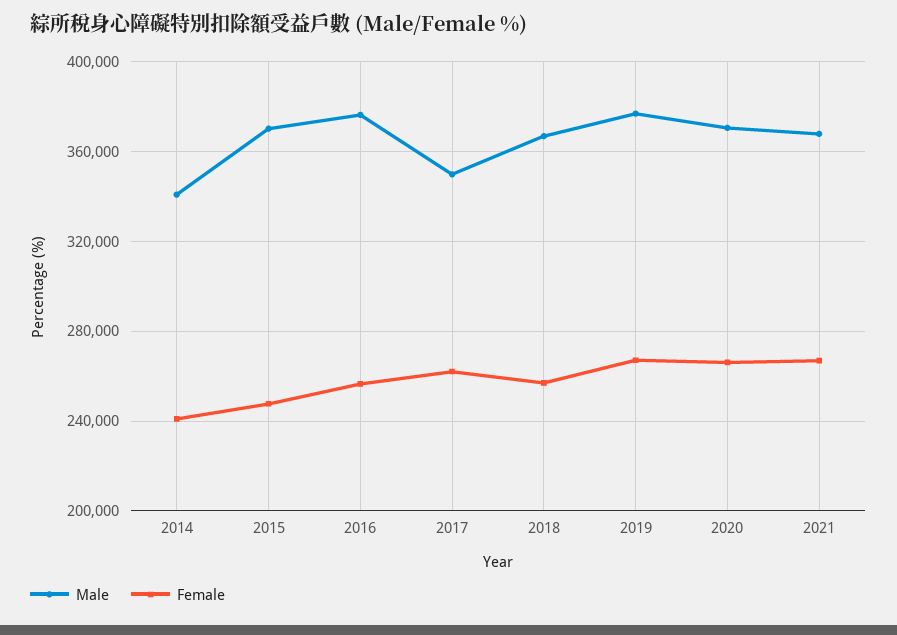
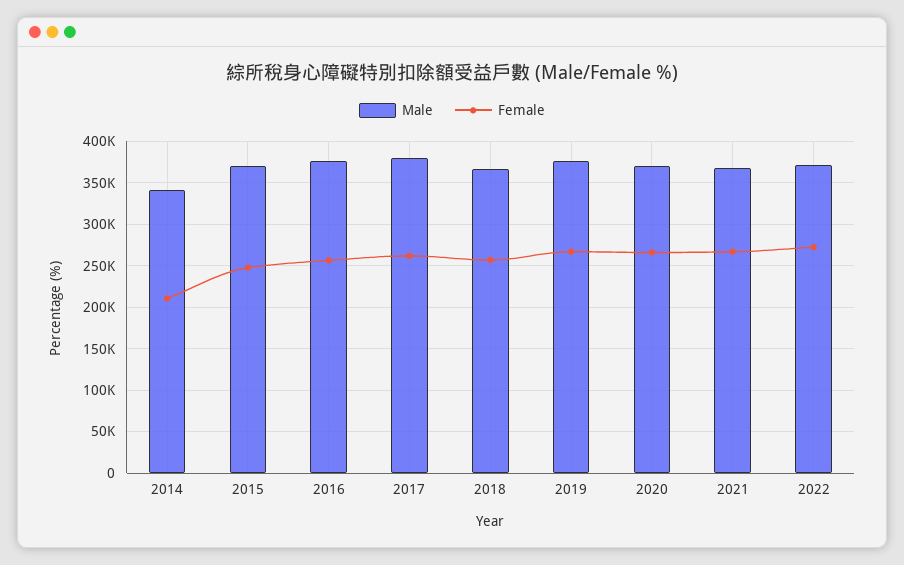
Female, 2014: 240000 -> 210000
Male, 2017: 350000 -> 380000
Male, 2022: none -> 370000
Female, 2022: none -> 270000

